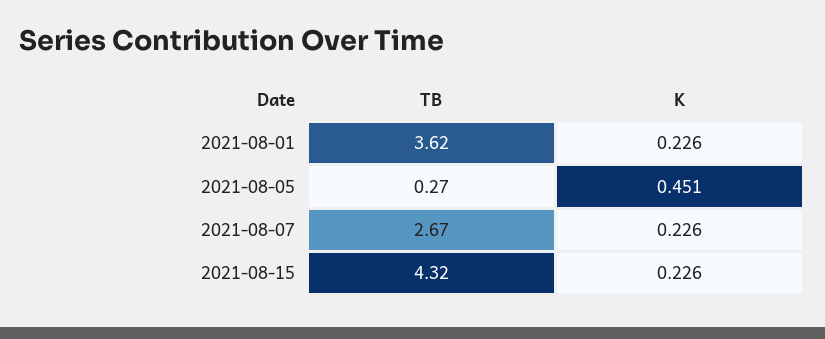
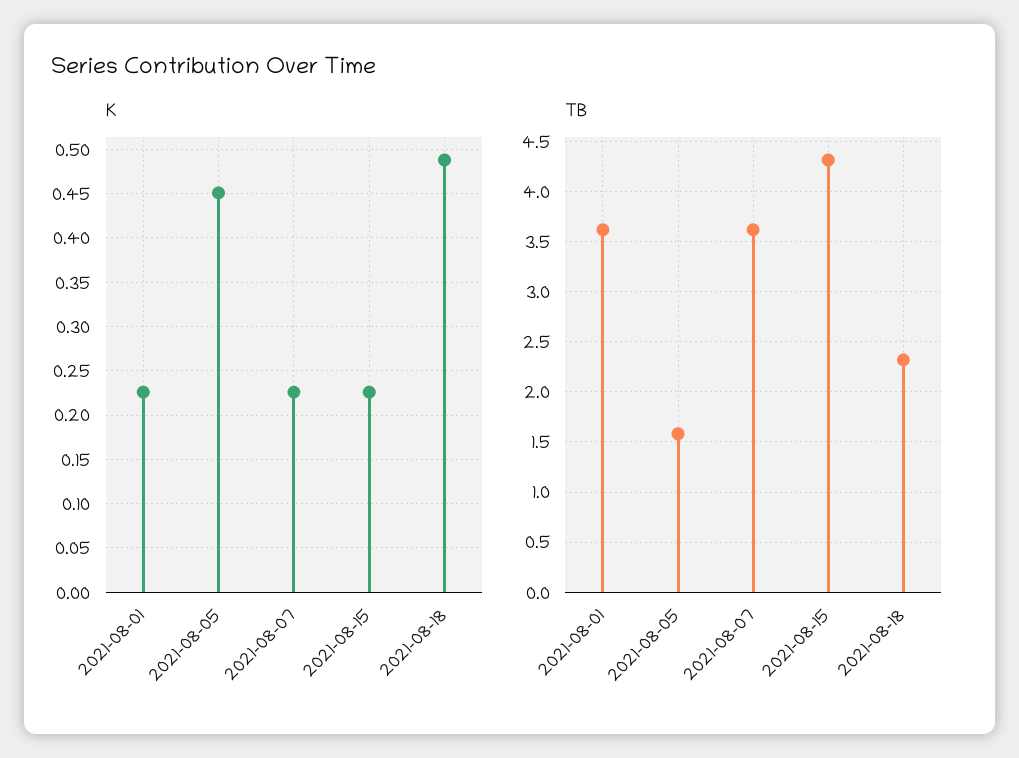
TB, 2021-08-05: 0.27 -> 1.6
TB, 2021-08-07: 2.67 -> 3.6
K, 2021-08-18: none -> 0.49
TB, 2021-08-18: none -> 2.3

